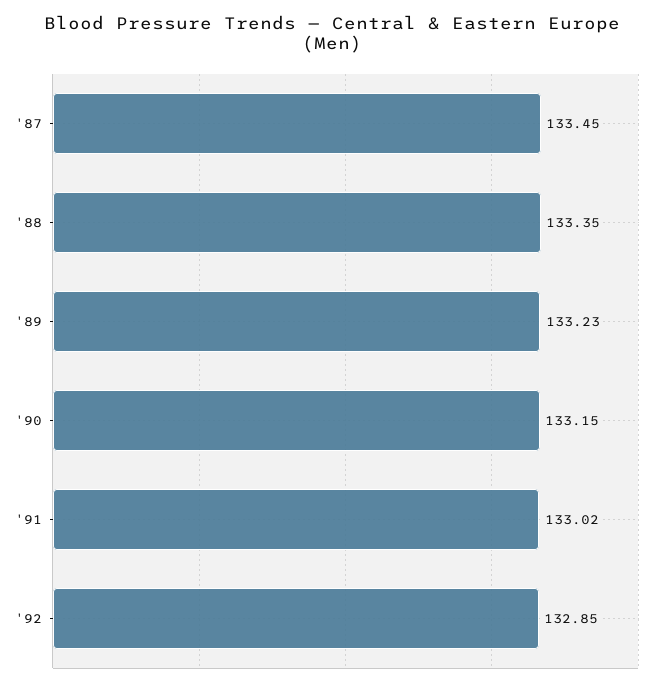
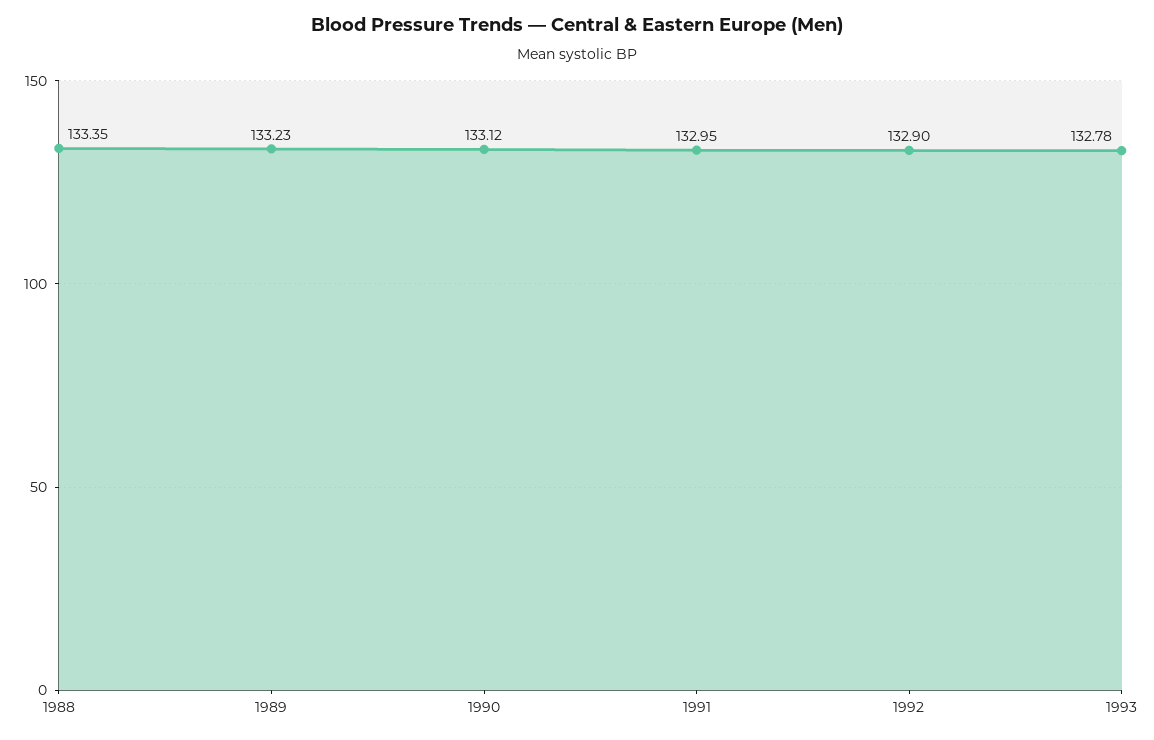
'87: 133.45 -> none
'90: 133.15 -> 133.12
'91: 133.02 -> 132.95
'92: 132.85 -> 132.9
1993: none -> 132.78

